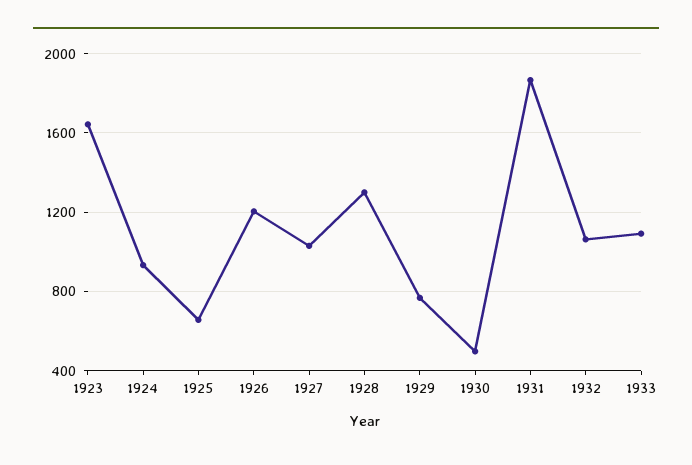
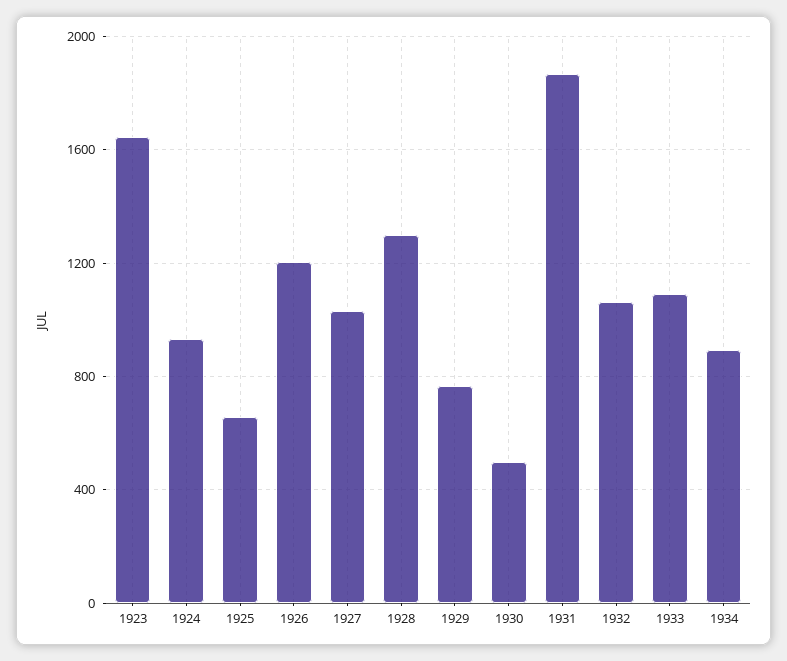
1934: none -> 900

